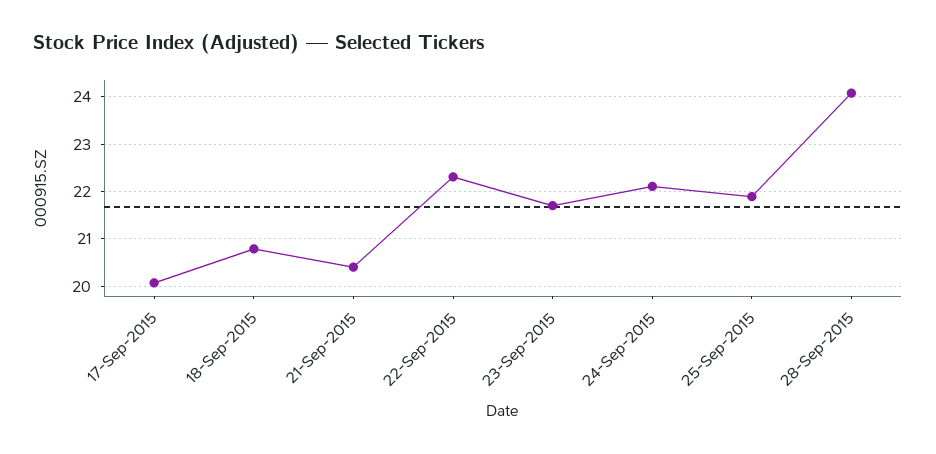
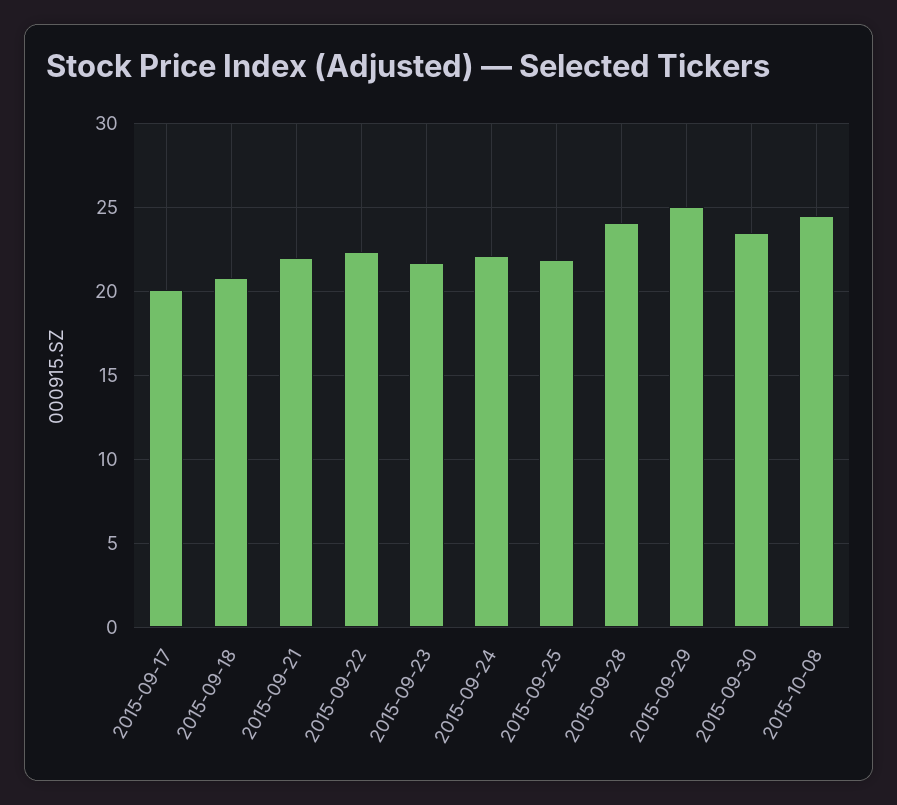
21-Sep-2015: 20.4 -> 22
2015-09-29: none -> 25
2015-09-30: none -> 23.5
2015-10-08: none -> 24.5

